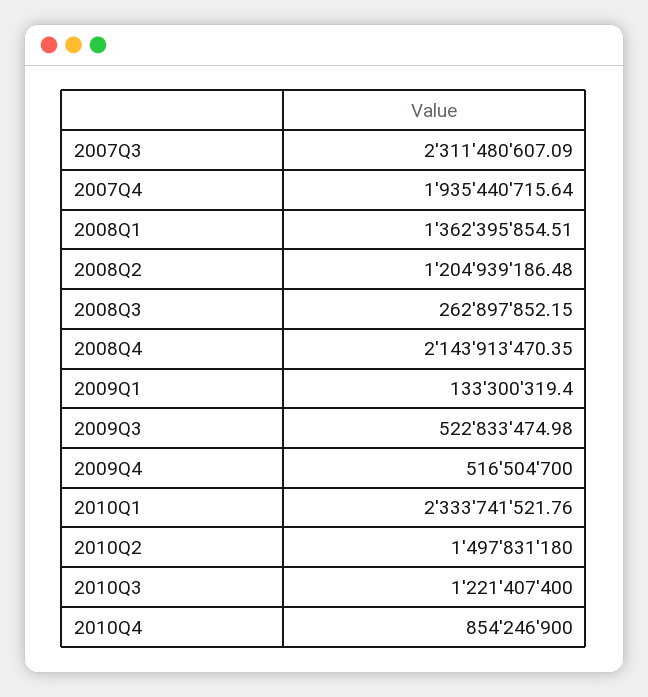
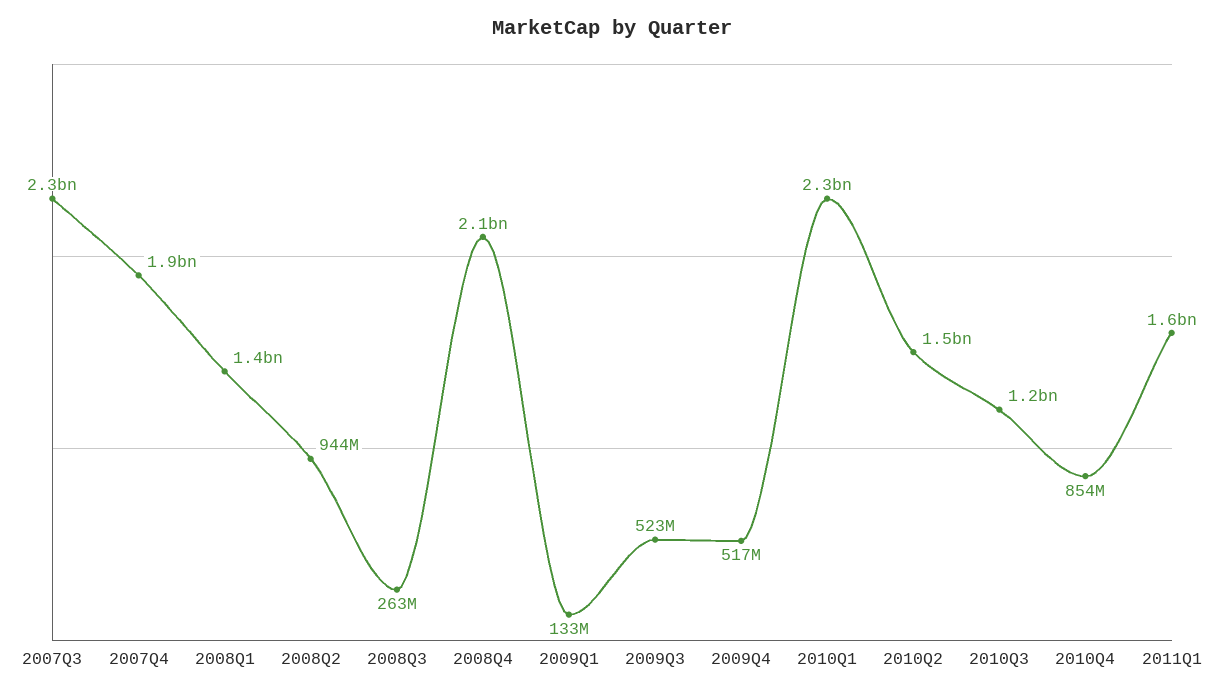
2008Q2: 1204939186.48 -> 944000000
2011Q1: none -> 1600000000

